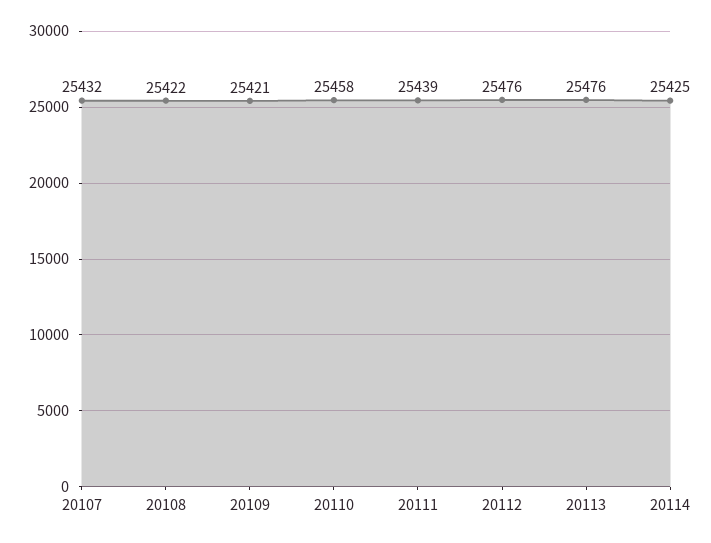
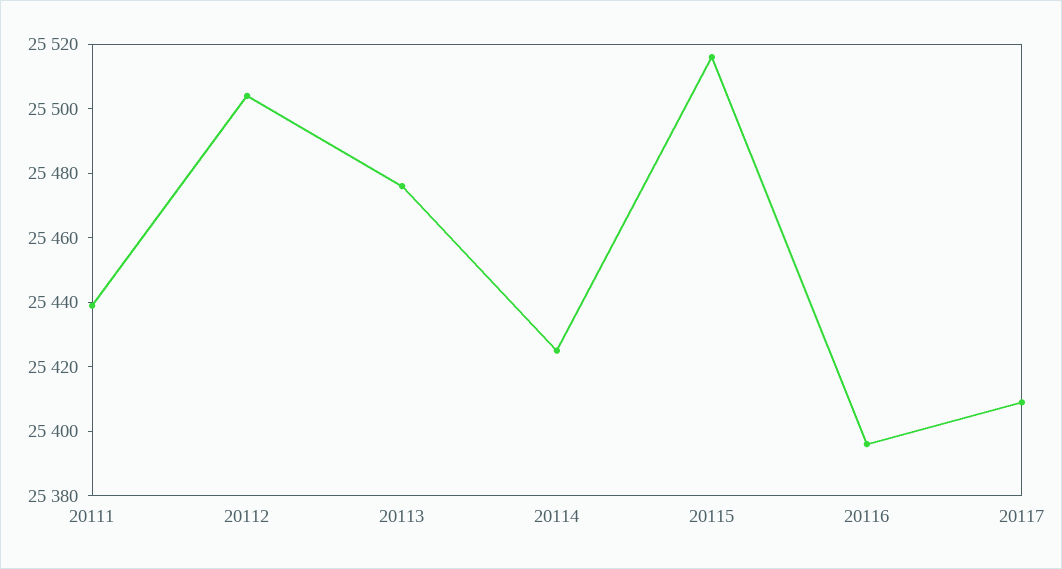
20107: 25432 -> none
20108: 25422 -> none
20109: 25421 -> none
20110: 25458 -> none
20112: 25476 -> 25505
20115: none -> 25515
20116: none -> 25395
20117: none -> 25410

